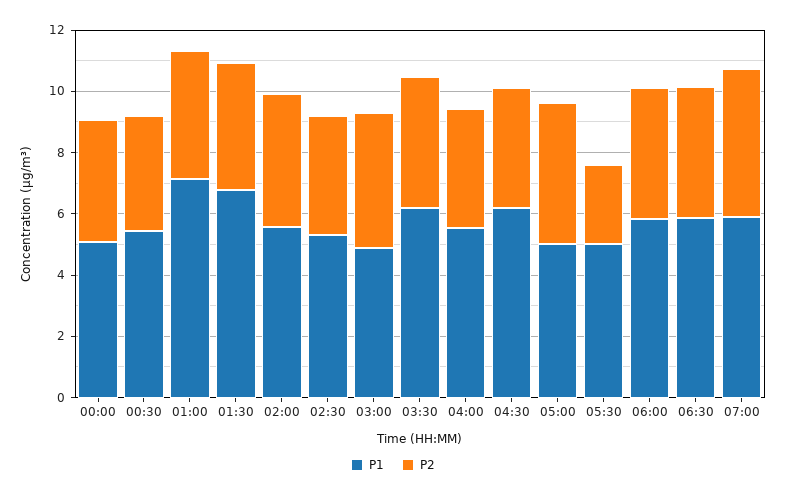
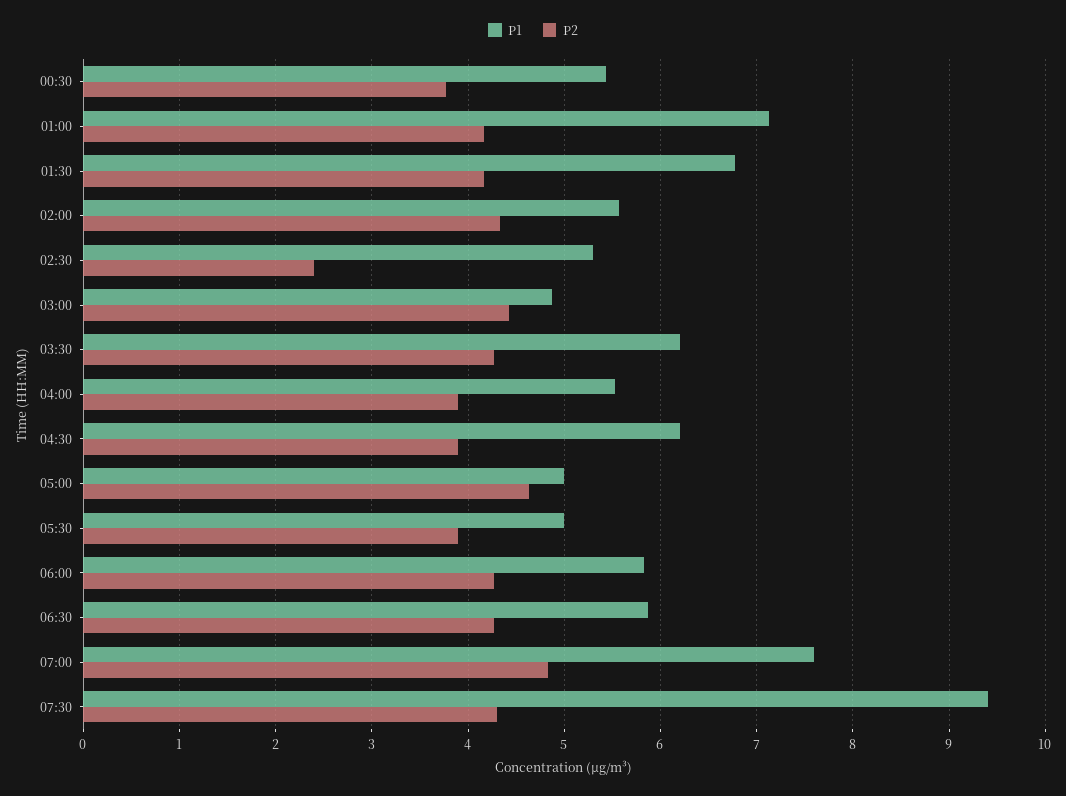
P1, 00:00: 5 -> none
P2, 00:00: 4 -> none
P2, 02:30: 4 -> 2.4
P2, 05:30: 2.5 -> 3.9
P1, 07:00: 6 -> 7.6
P1, 07:30: none -> 9.4
P2, 07:30: none -> 4.3

